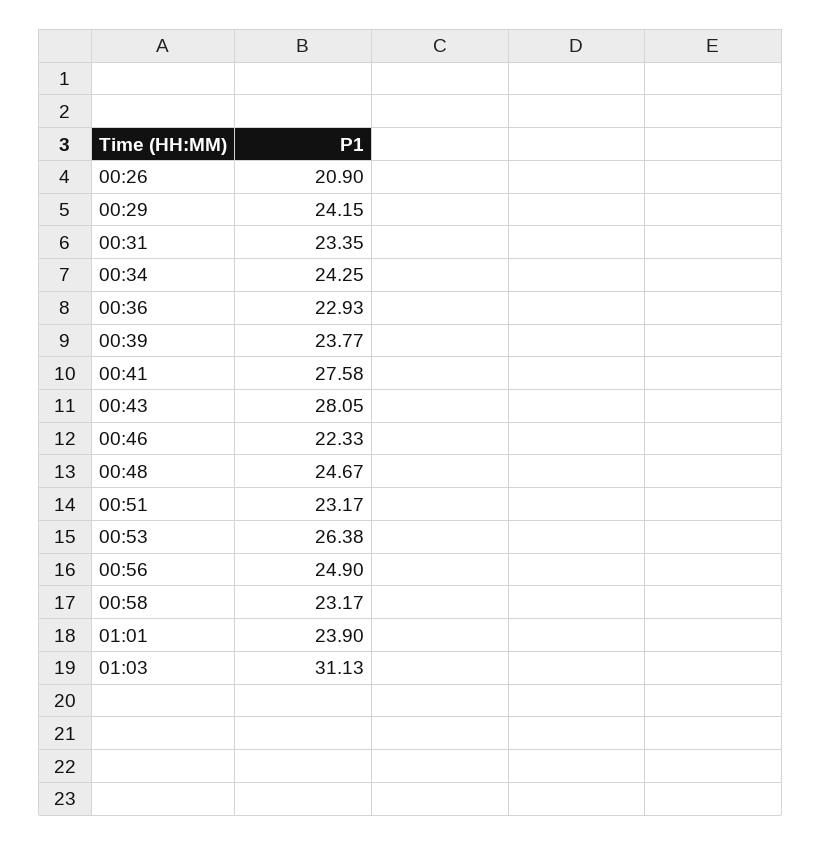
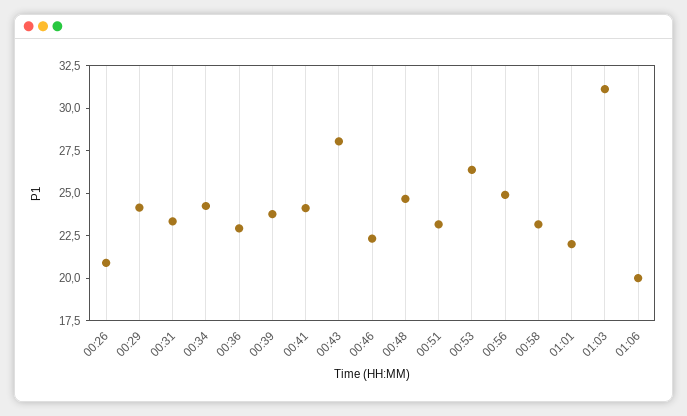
00:41: 27.58 -> 24
01:01: 23.9 -> 22
01:06: none -> 20

